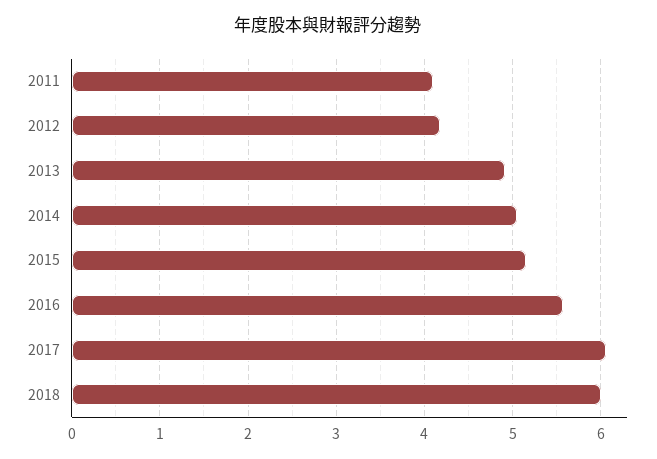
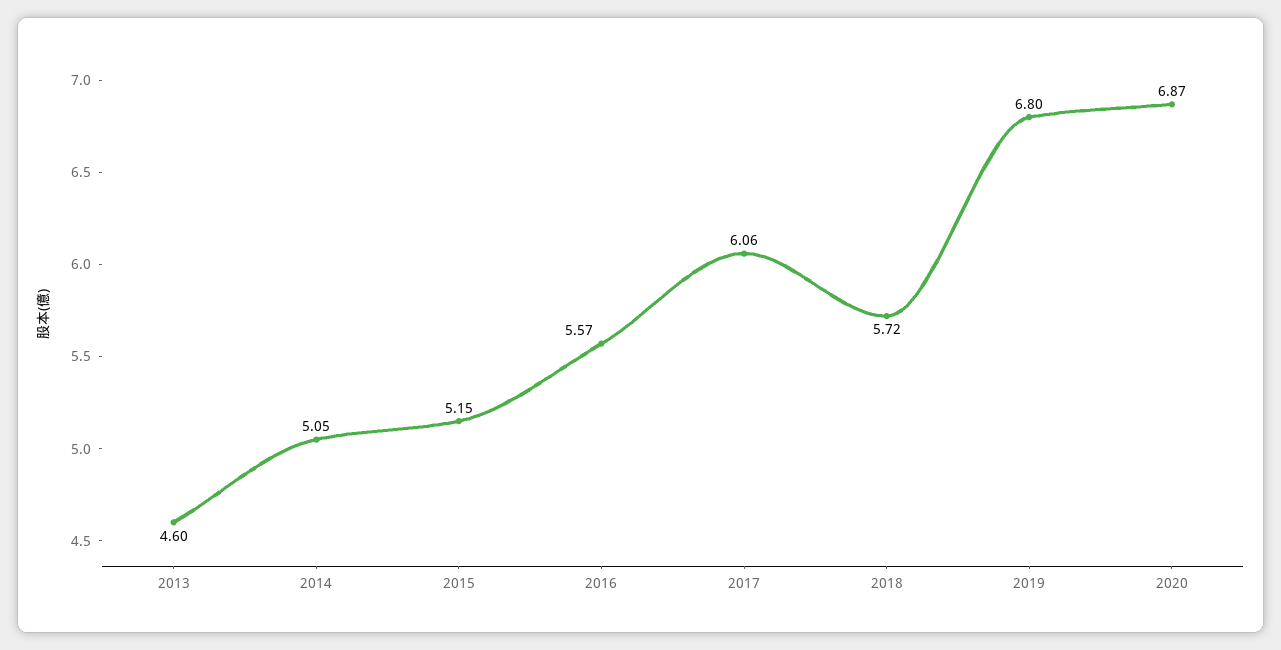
2011: 4.1 -> none
2012: 4.2 -> none
2013: 4.9 -> 4.6
2018: 6 -> 5.72
2019: none -> 6.8
2020: none -> 6.87

